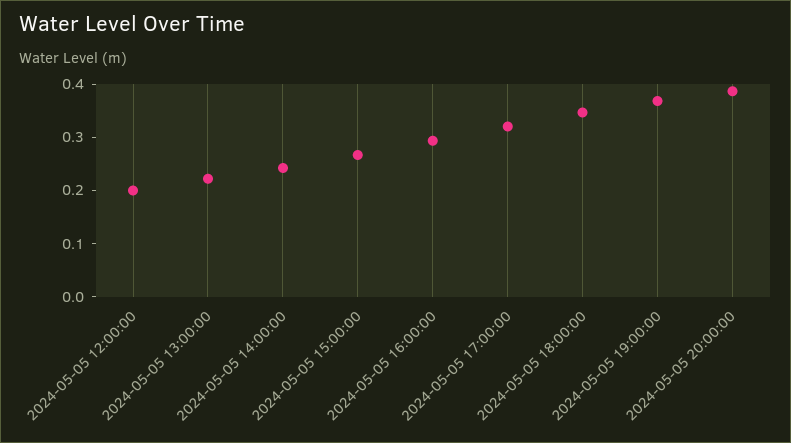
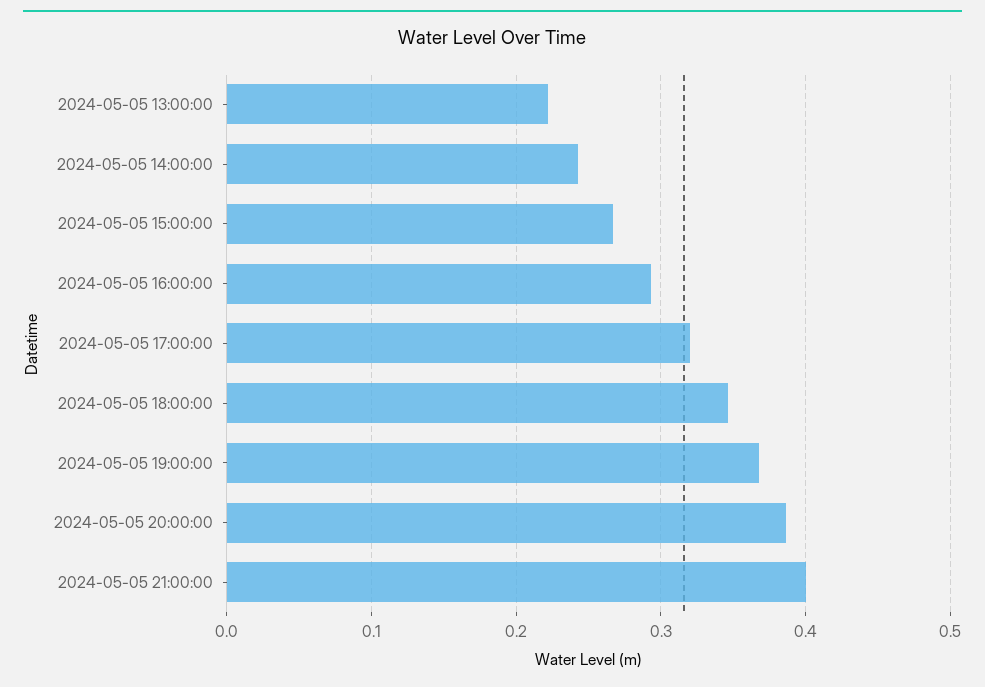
2024-05-05 12:00:00: 0.2 -> none
2024-05-05 21:00:00: none -> 0.4

